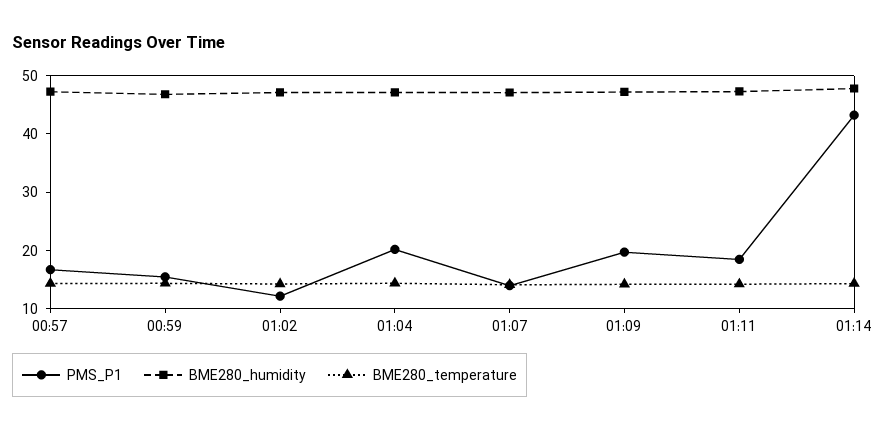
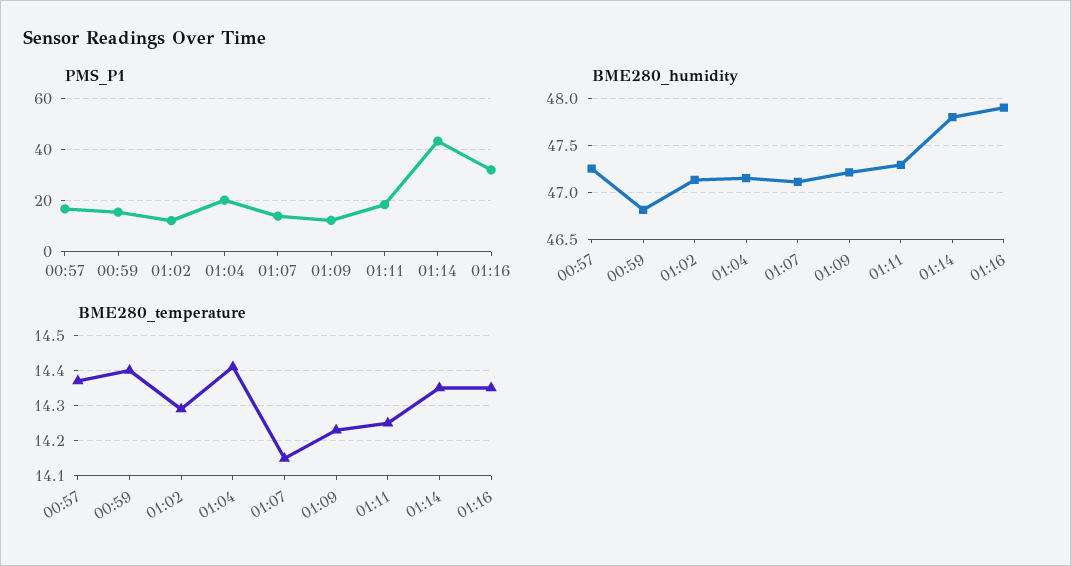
PMS_P1, 01:09: 20 -> 12.5
PMS_P1, 01:16: none -> 32.5
BME280_humidity, 01:16: none -> 47.9
BME280_temperature, 01:16: none -> 14.35

